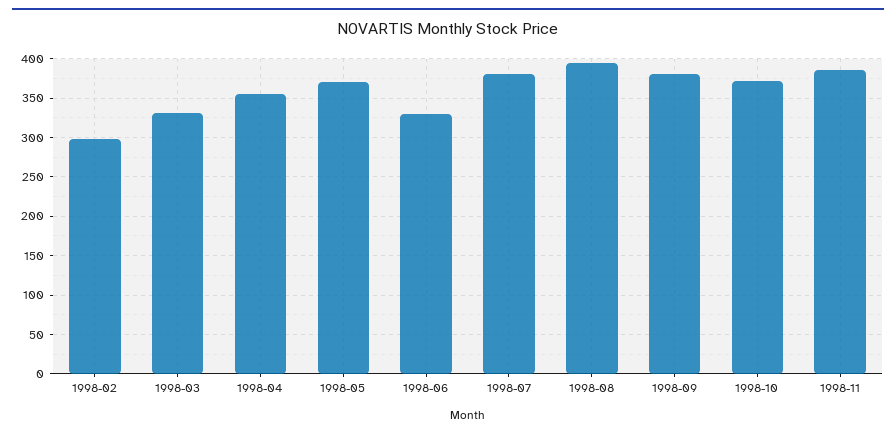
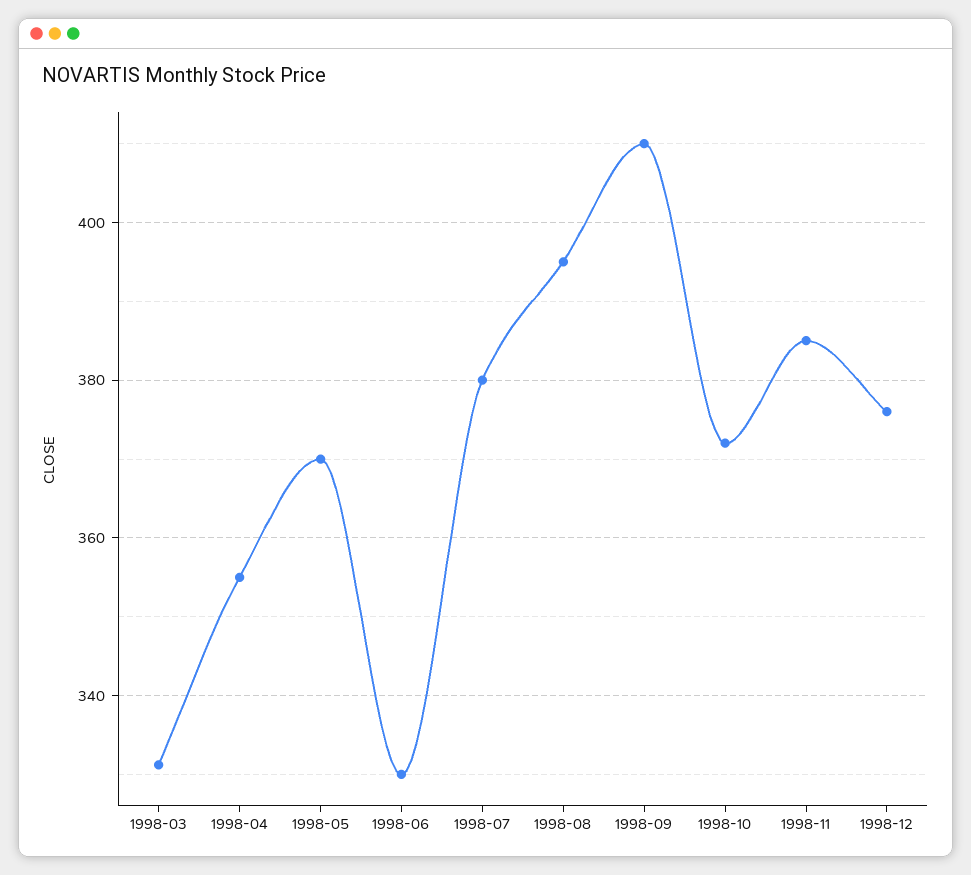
1998-02: 300 -> none
1998-09: 380 -> 410
1998-12: none -> 376

